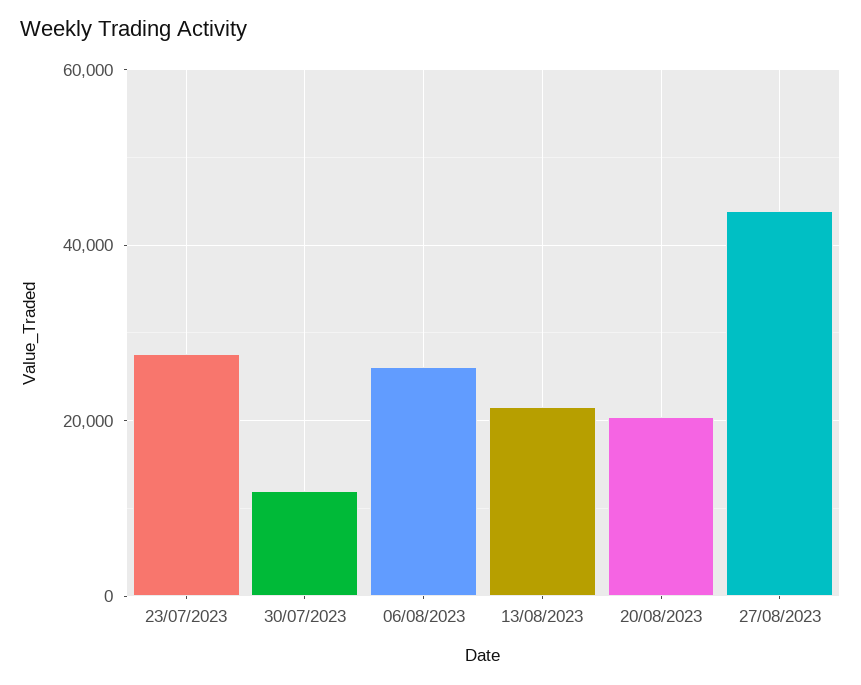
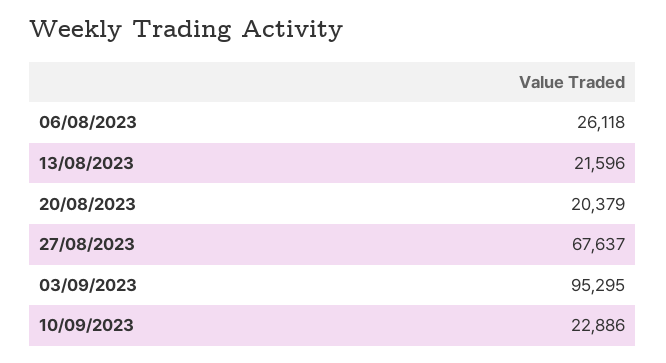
23/07/2023: 28000 -> none
30/07/2023: 12000 -> none
27/08/2023: 44000 -> 67637
03/09/2023: none -> 95295
10/09/2023: none -> 22886

